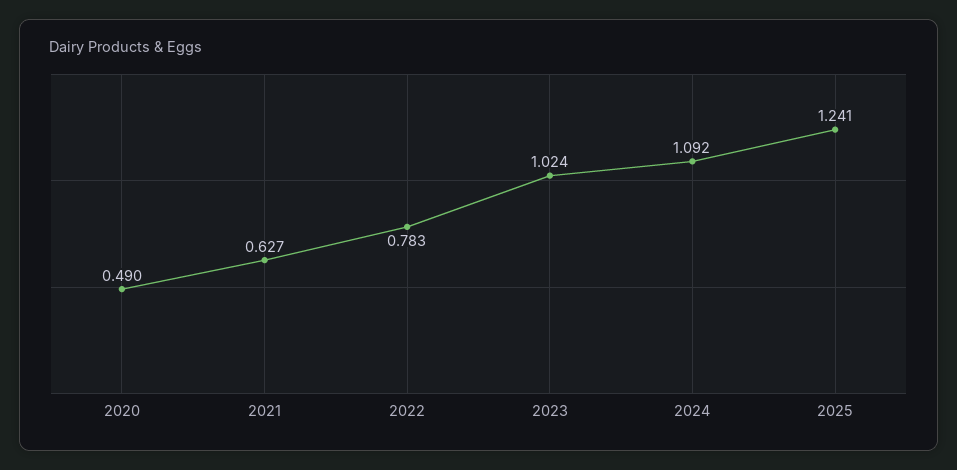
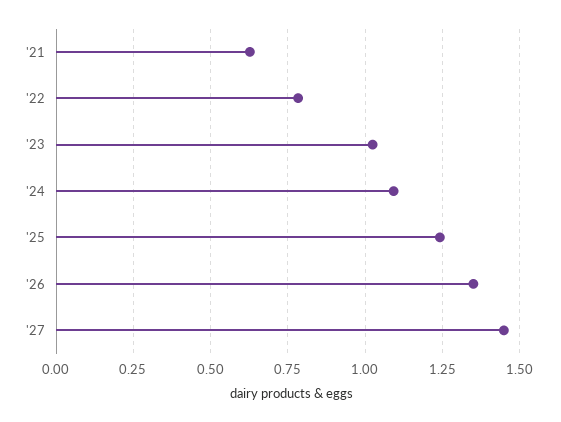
2020: 0.49 -> none
'26: none -> 1.35
'27: none -> 1.45

